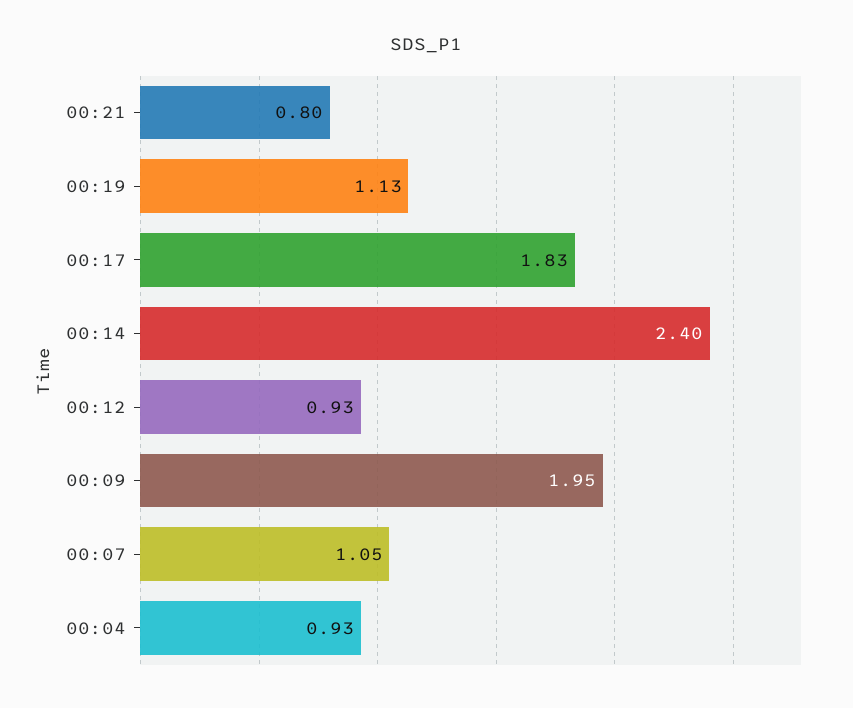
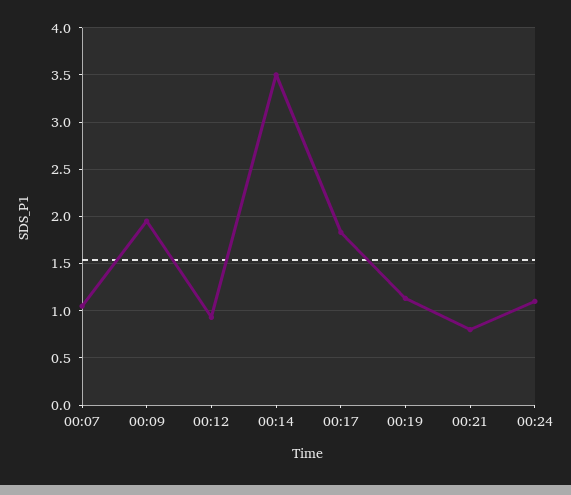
00:14: 2.4 -> 3.5
00:04: 0.93 -> none
00:24: none -> 1.1

